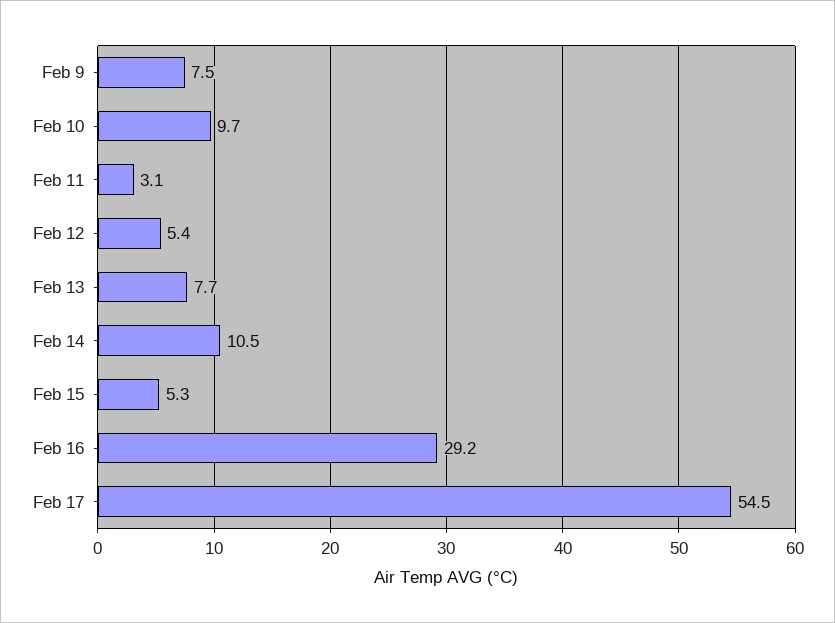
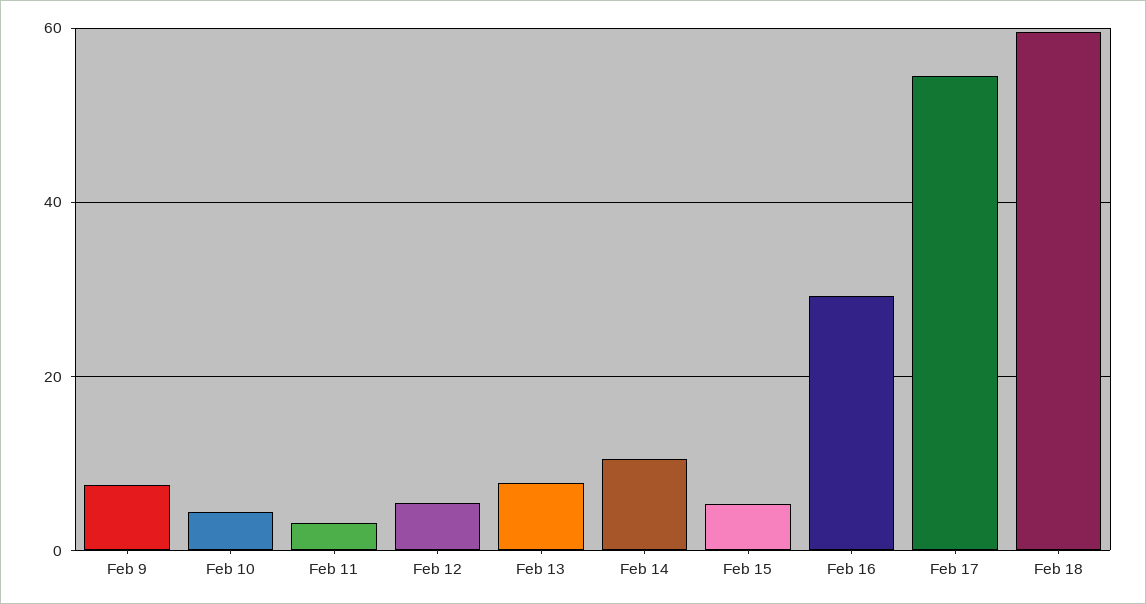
Feb 10: 9.7 -> 4
Feb 18: none -> 60

